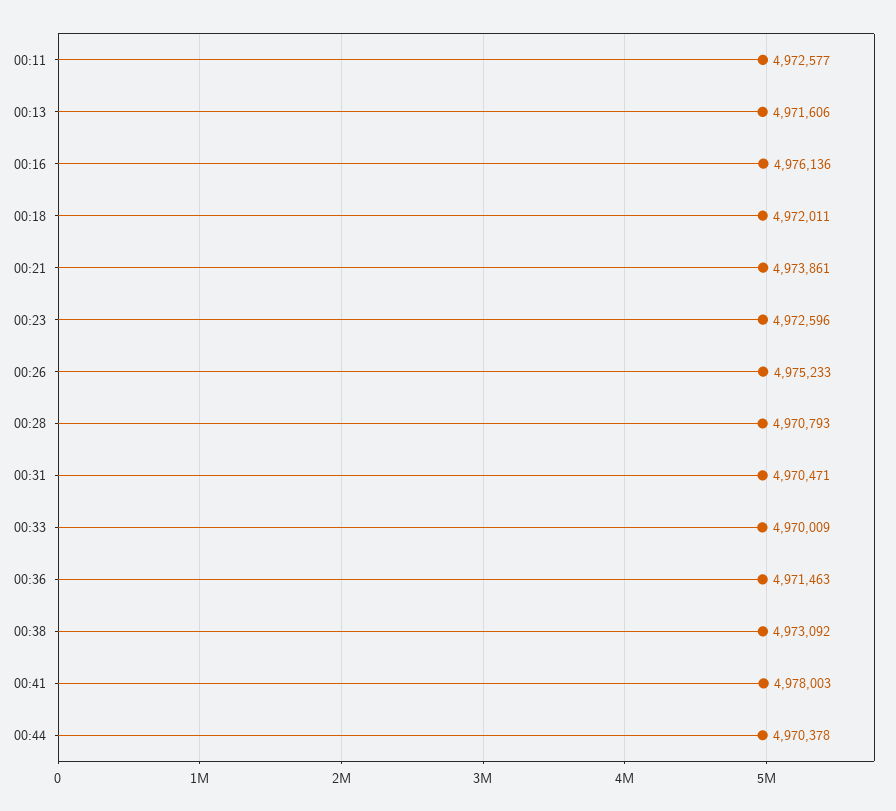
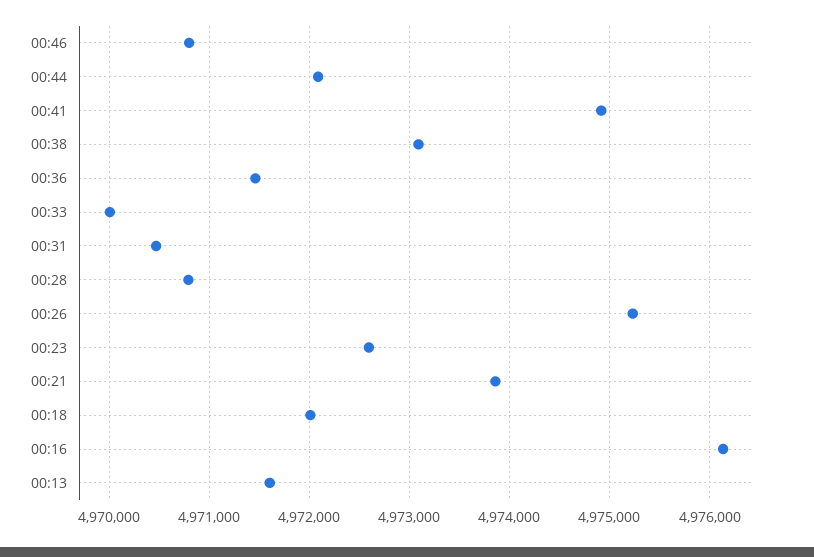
00:11: 4972577 -> none
00:41: 4978003 -> 4974900
00:44: 4970378 -> 4972100
00:46: none -> 4970800

